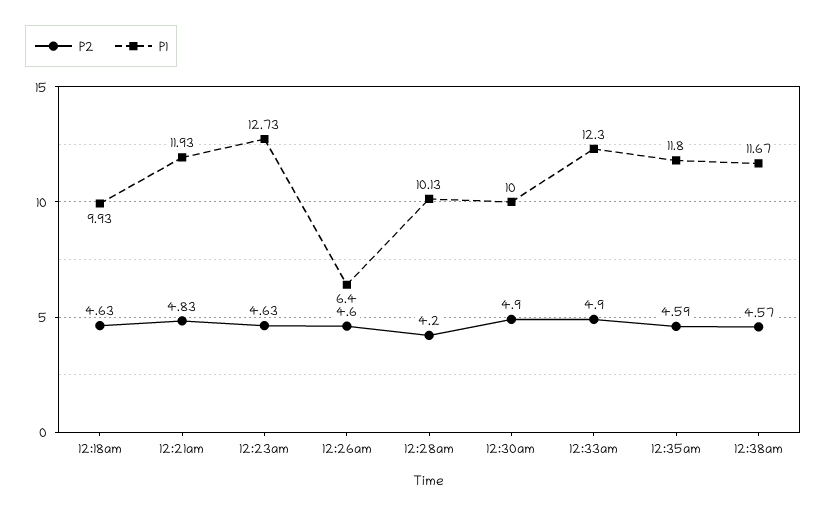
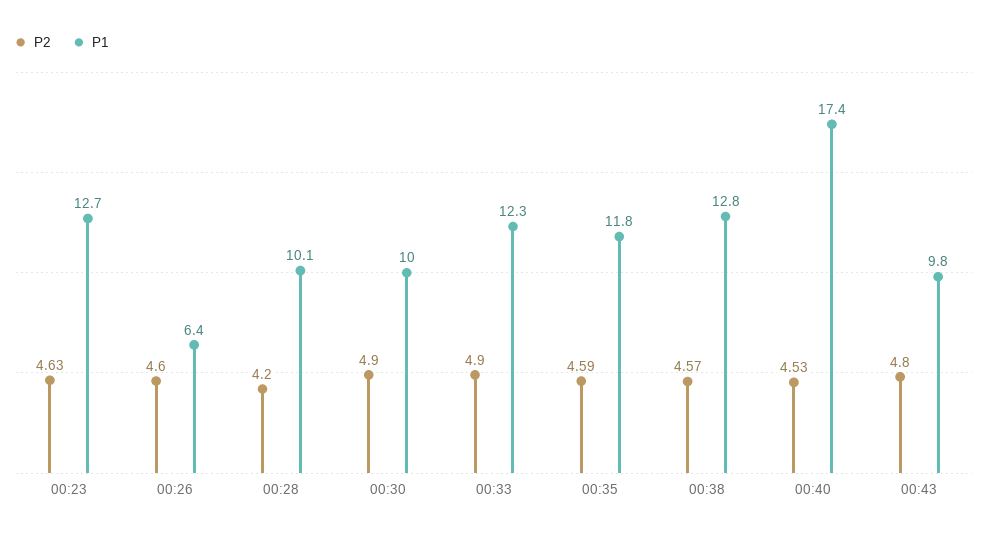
P2, 12:18am: 4.63 -> none
P1, 12:18am: 9.93 -> none
P2, 12:21am: 4.83 -> none
P1, 12:21am: 11.93 -> none
P1, 12:38am: 11.67 -> 12.8
P2, 00:40: none -> 4.53
P1, 00:40: none -> 17.4
P2, 00:43: none -> 4.8
P1, 00:43: none -> 9.8

